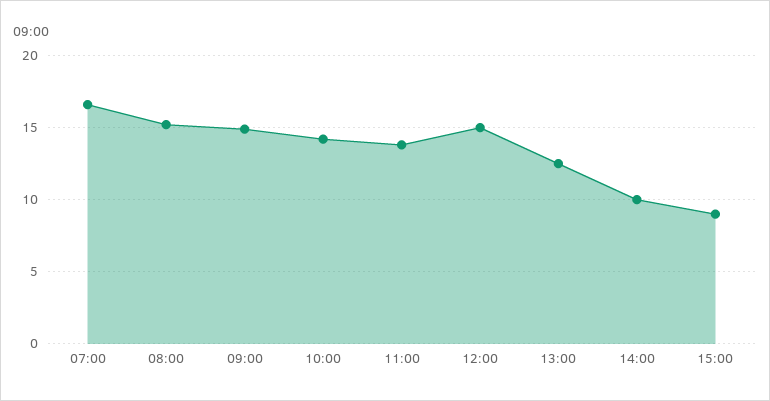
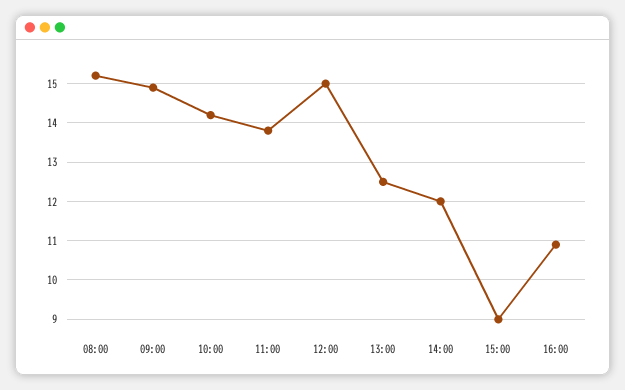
07:00: 16.5 -> none
14:00: 10 -> 12
16:00: none -> 11

